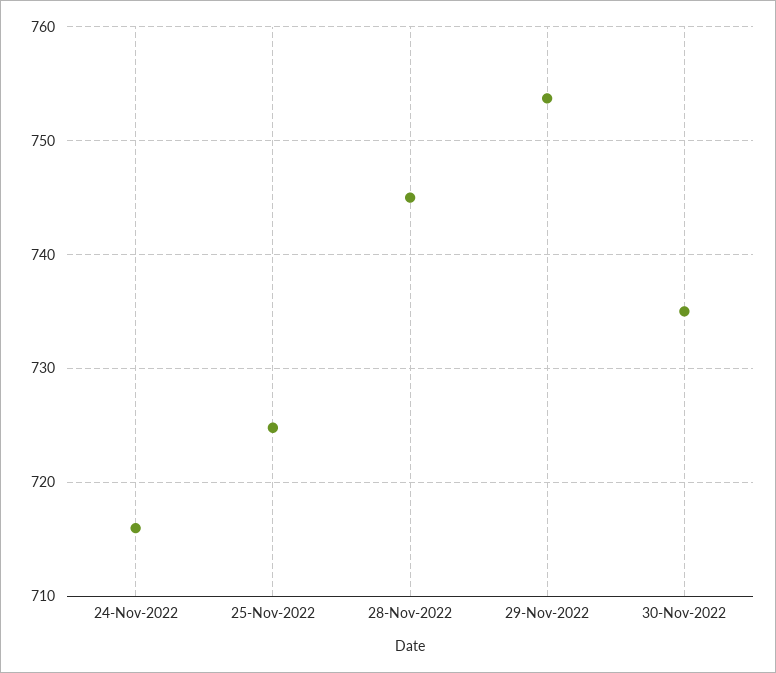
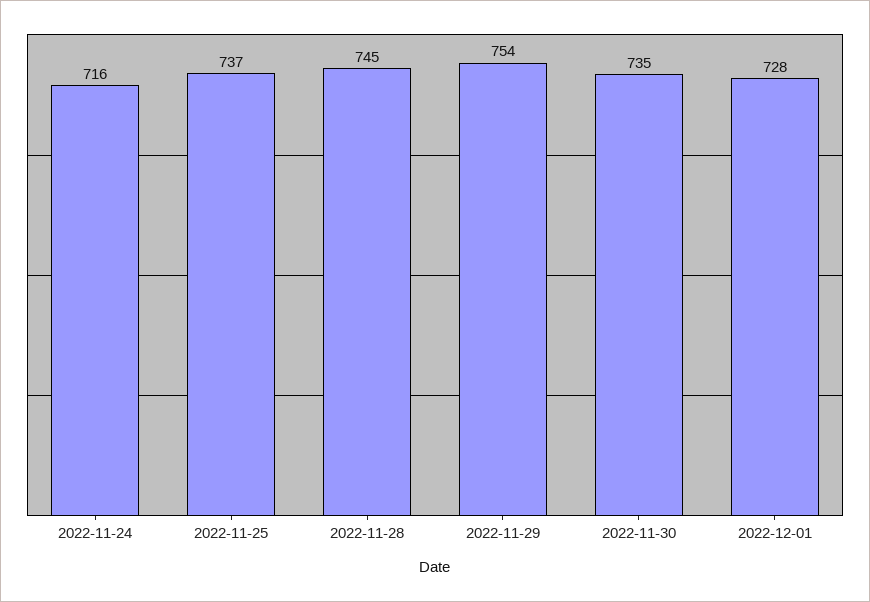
25-Nov-2022: 725 -> 737
2022-12-01: none -> 728

